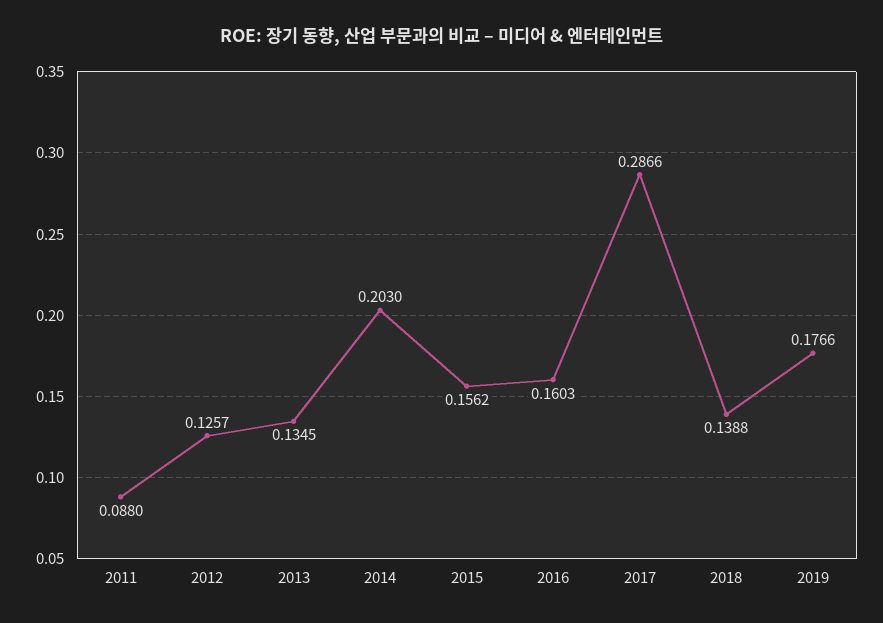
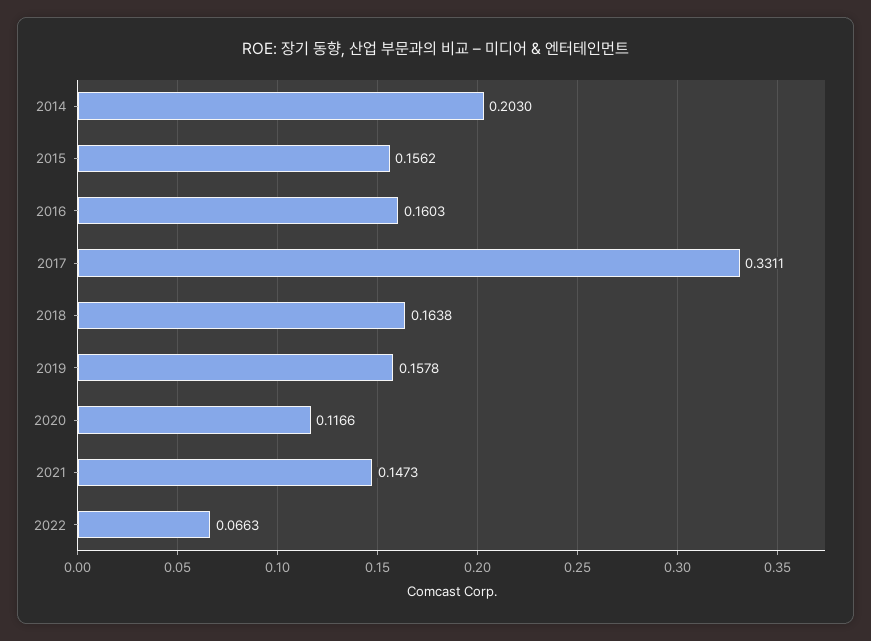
2011: 0.088 -> none
2012: 0.1257 -> none
2013: 0.1345 -> none
2017: 0.2866 -> 0.3311
2018: 0.1388 -> 0.1638
2019: 0.1766 -> 0.1578
2020: none -> 0.1166
2021: none -> 0.1473
2022: none -> 0.0663

